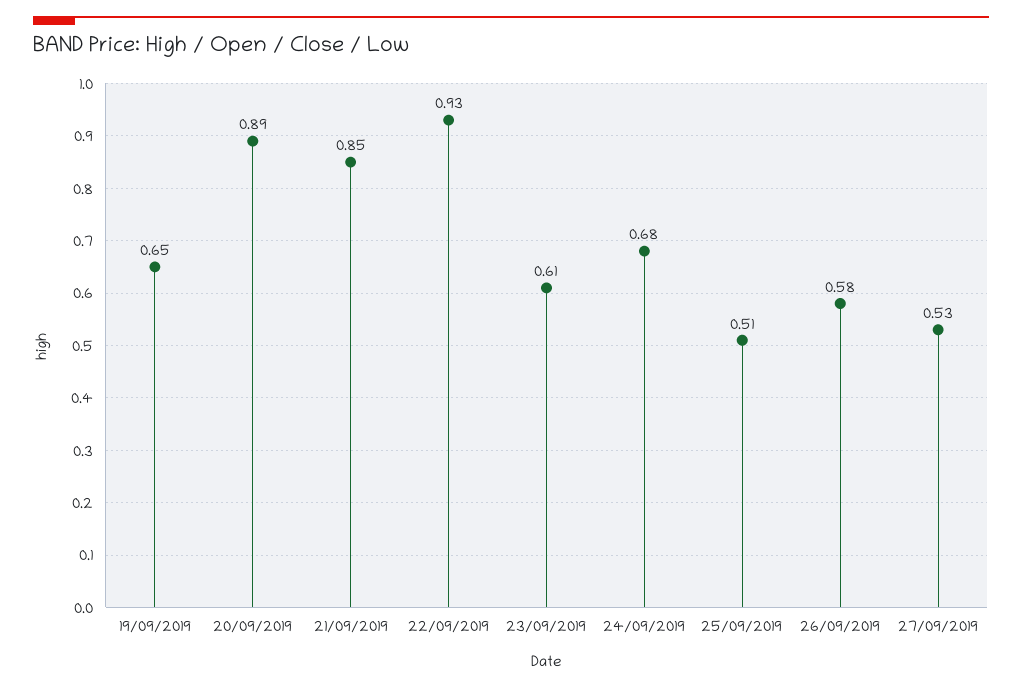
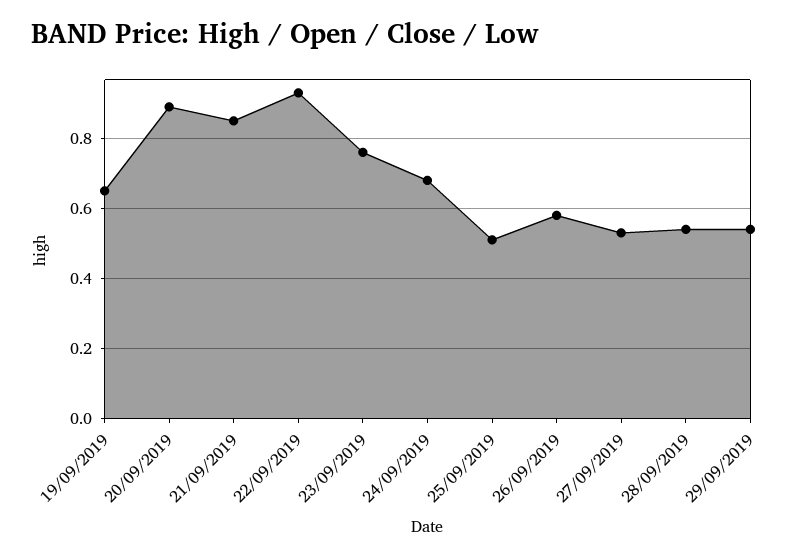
23/09/2019: 0.61 -> 0.75
28/09/2019: none -> 0.55
29/09/2019: none -> 0.55

